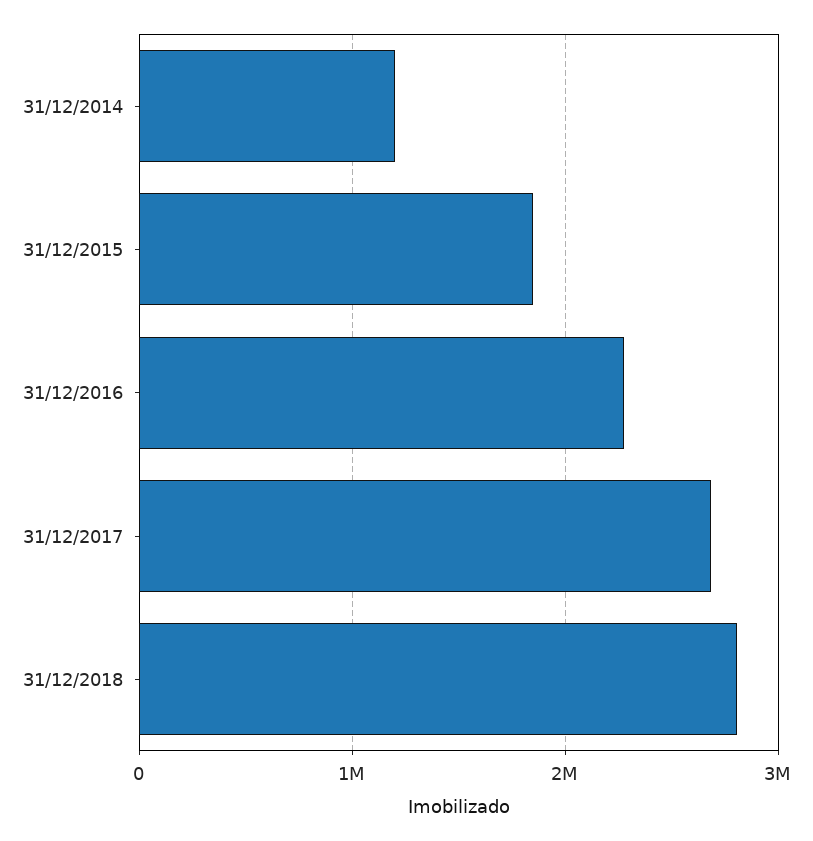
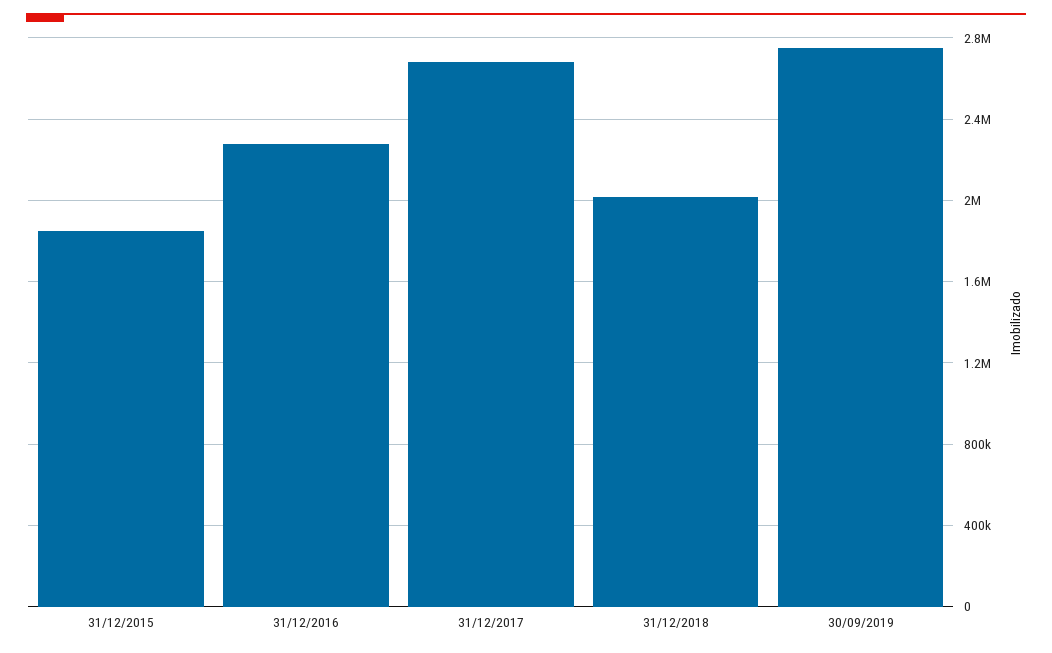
31/12/2014: 1200000 -> none
31/12/2018: 2800000 -> 2000000
30/09/2019: none -> 2750000

